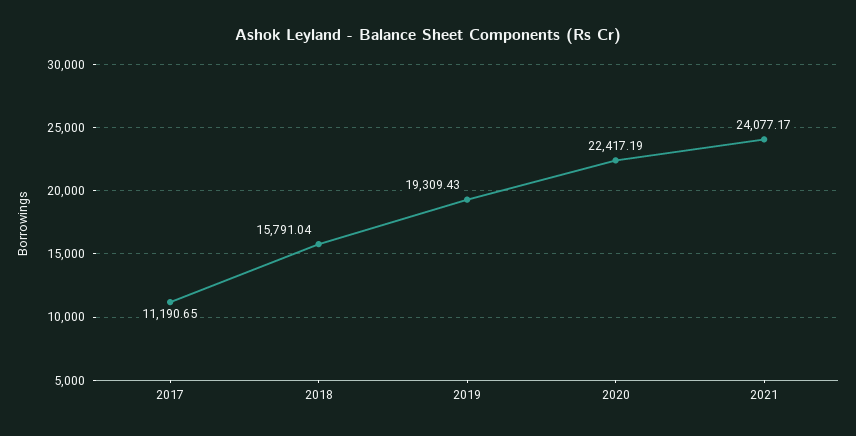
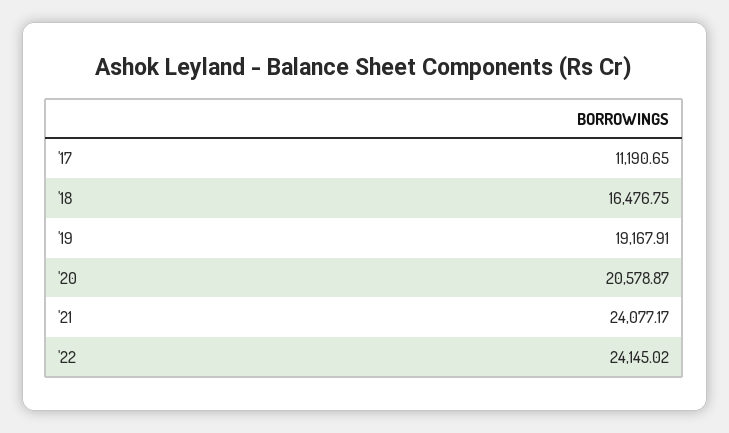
2018: 15791.04 -> 16476.75
2019: 19309.43 -> 19167.91
2020: 22417.19 -> 20578.87
'22: none -> 24145.02

